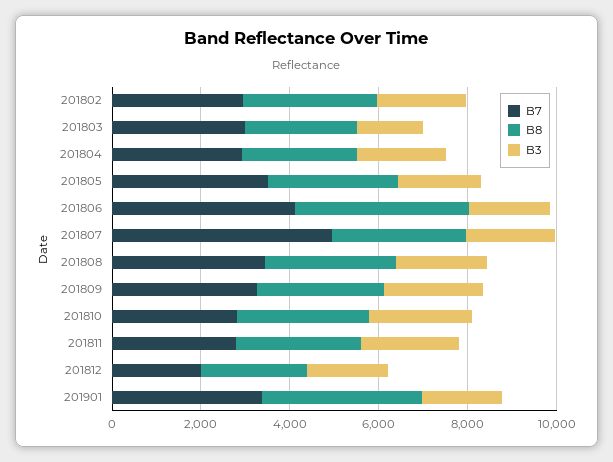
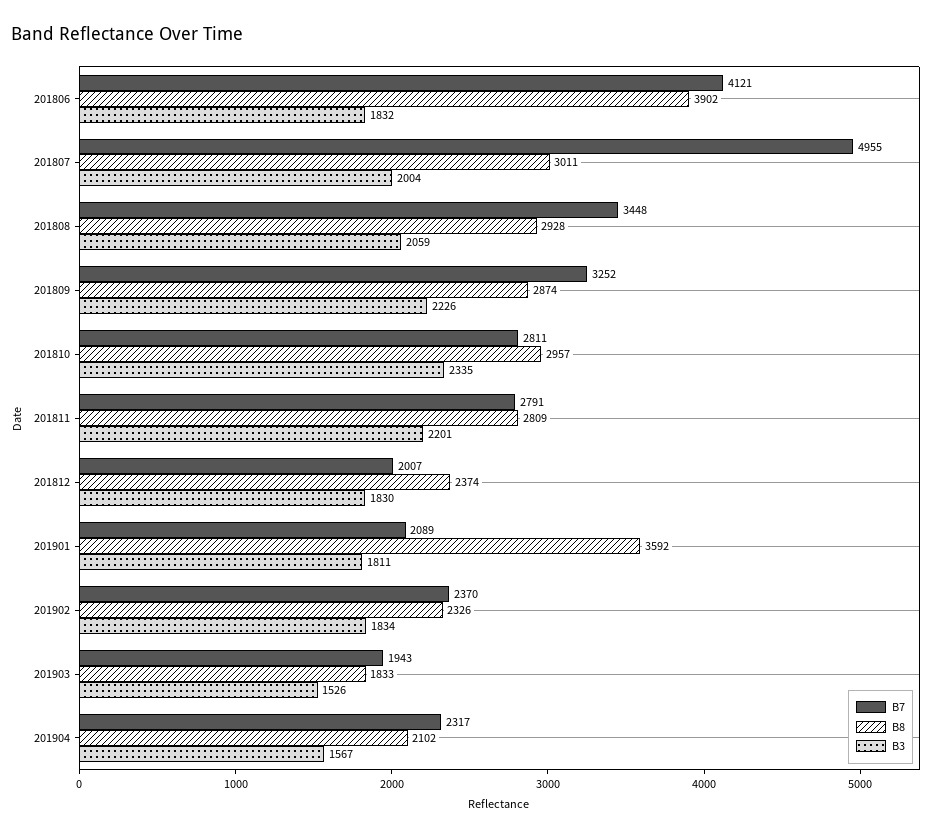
B7, 201802: 3000 -> none
B8, 201802: 3000 -> none
B3, 201802: 2000 -> none
B7, 201803: 3000 -> none
B8, 201803: 2500 -> none
B3, 201803: 1500 -> none
B7, 201804: 3000 -> none
B8, 201804: 2500 -> none
B3, 201804: 2000 -> none
B7, 201805: 3500 -> none
B8, 201805: 3000 -> none
B3, 201805: 2000 -> none
B7, 201901: 3500 -> 2089
B7, 201902: none -> 2370
B8, 201902: none -> 2326
B3, 201902: none -> 1834
B7, 201903: none -> 1943
B8, 201903: none -> 1833
B3, 201903: none -> 1526
B7, 201904: none -> 2317
B8, 201904: none -> 2102
B3, 201904: none -> 1567

